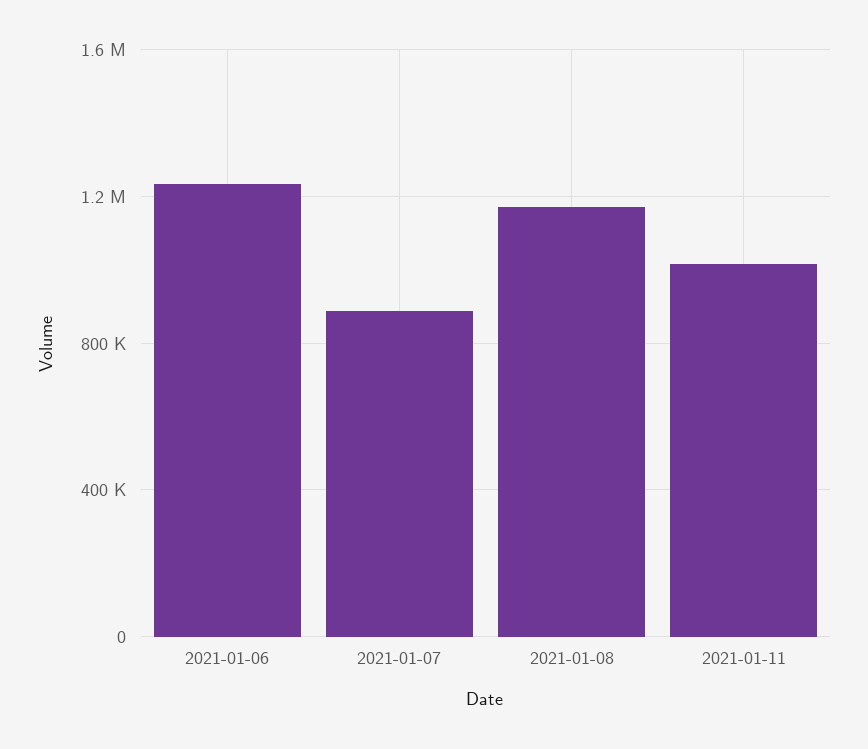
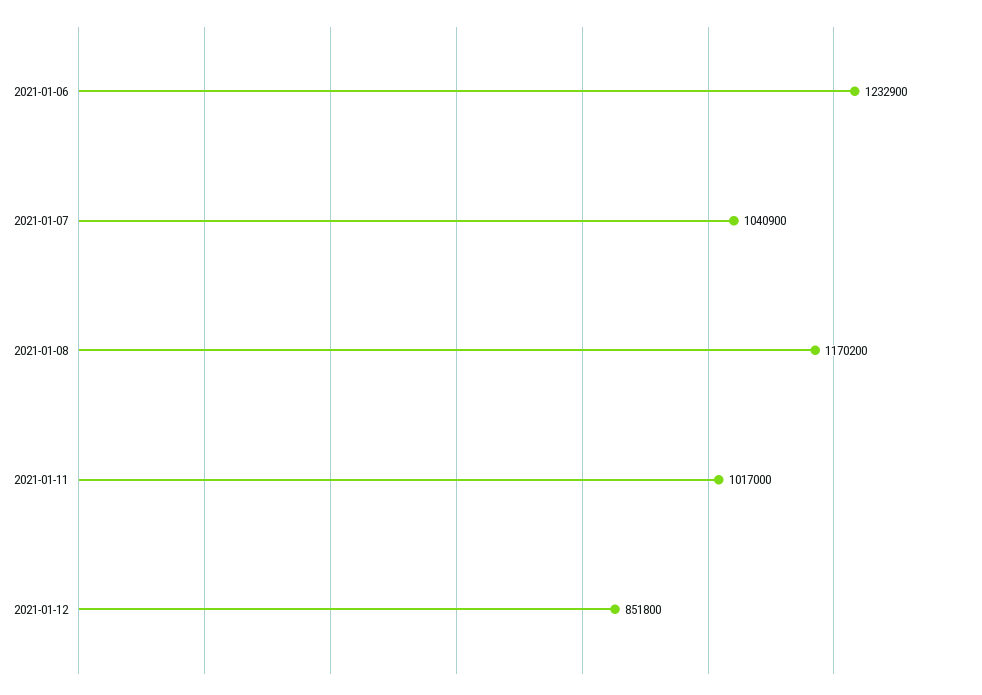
2021-01-07: 900000 -> 1040900
2021-01-12: none -> 851800

